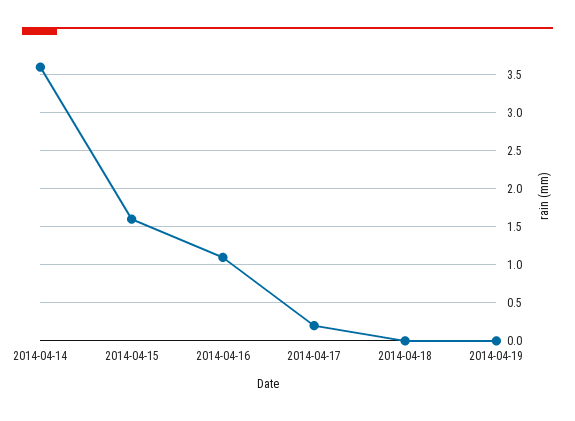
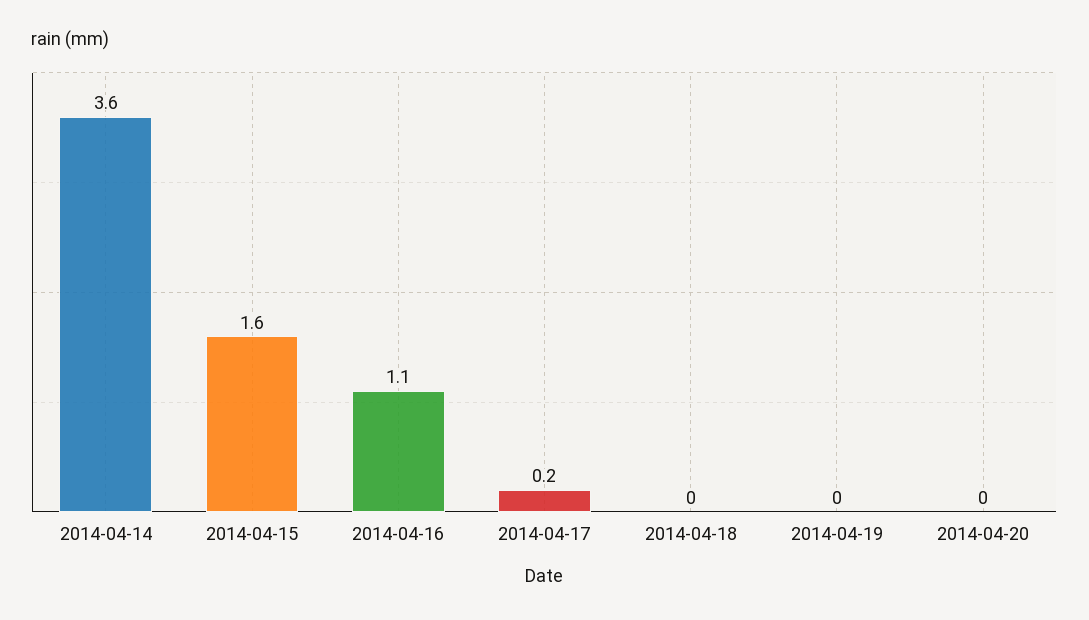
2014-04-20: none -> 0

